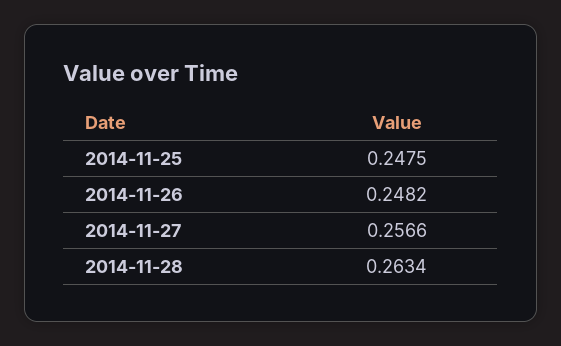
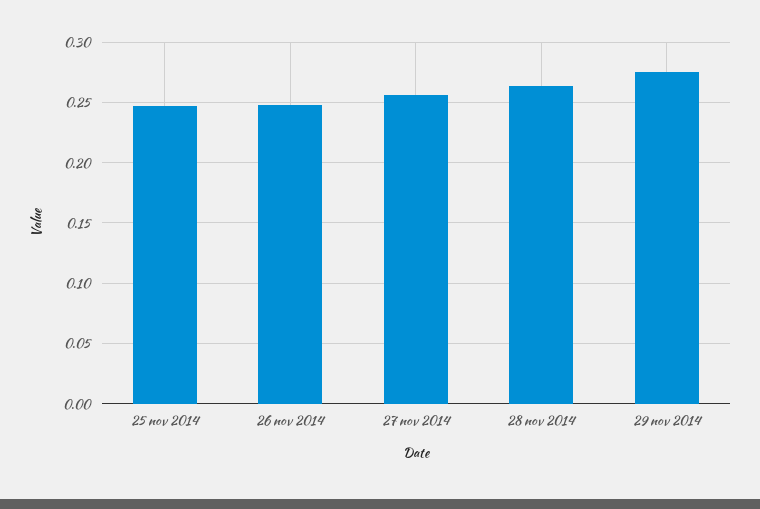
29 nov 2014: none -> 0.275

